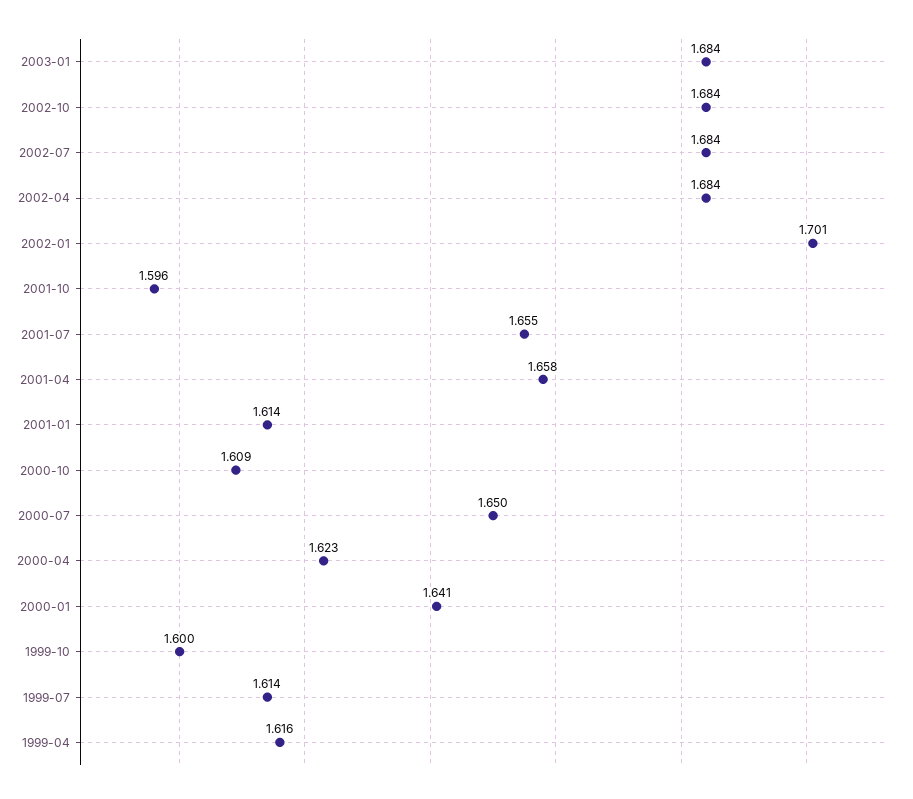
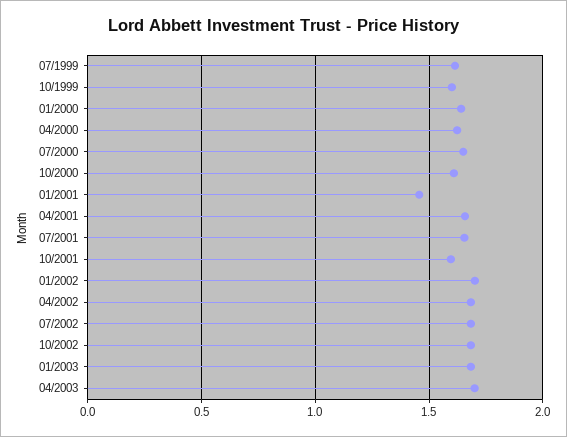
2001-01: 1.614 -> 1.45
1999-04: 1.616 -> none
04/2003: none -> 1.7

